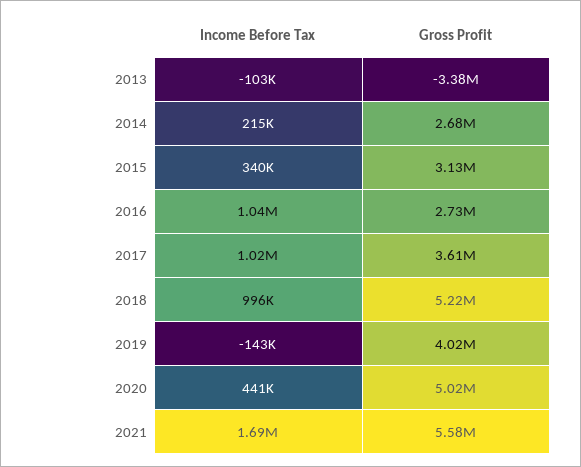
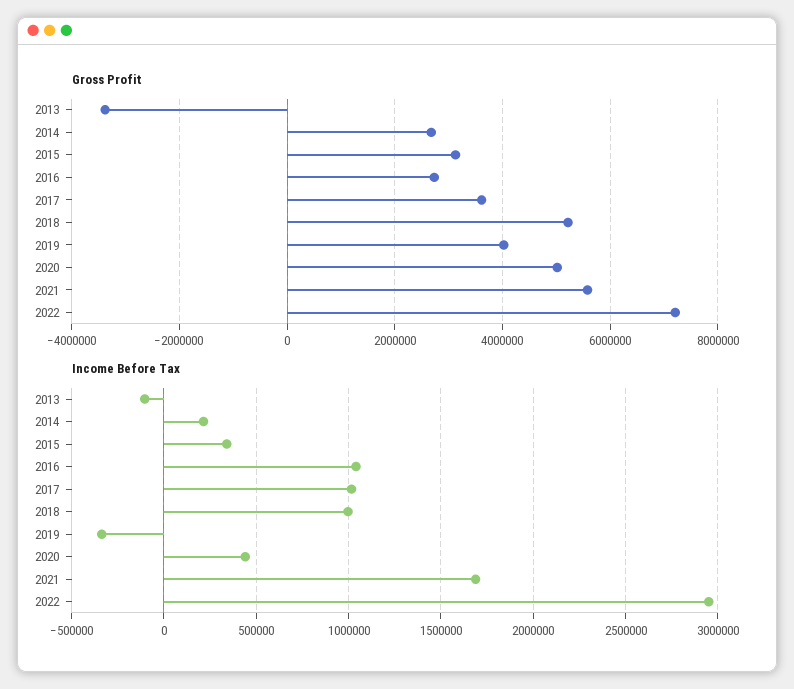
Income Before Tax, 2019: -143000 -> -350000
Gross Profit, 2022: none -> 7200000
Income Before Tax, 2022: none -> 2950000

